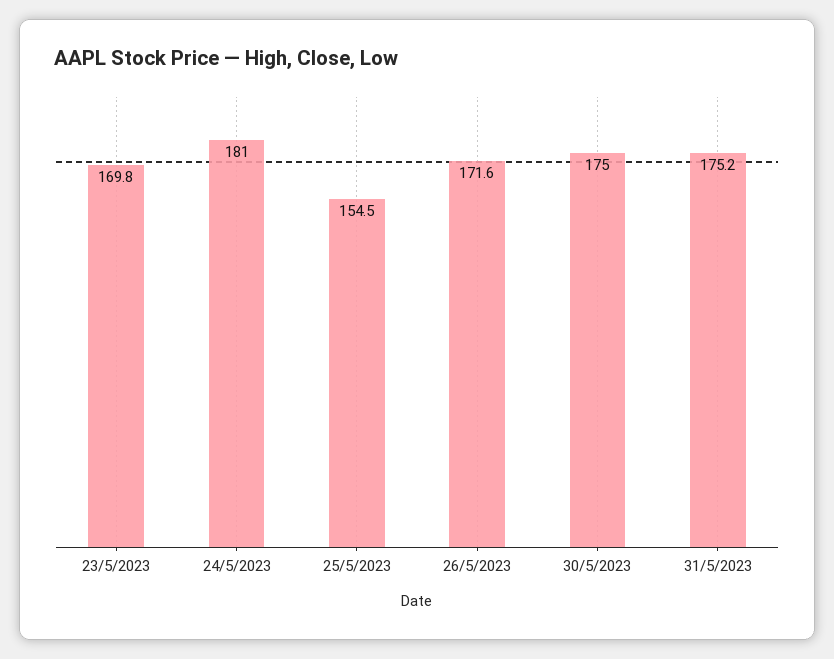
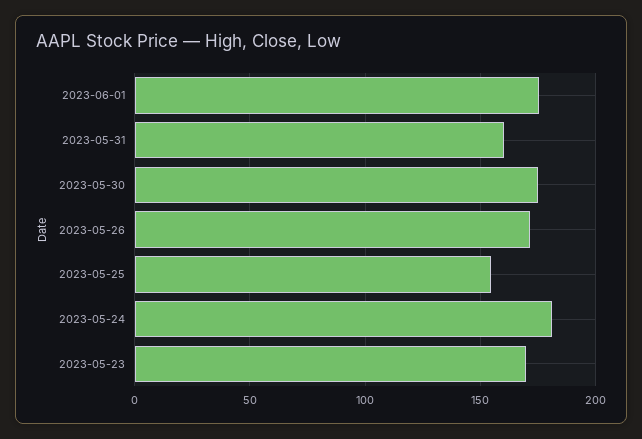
31/5/2023: 175.2 -> 160
2023-06-01: none -> 175

